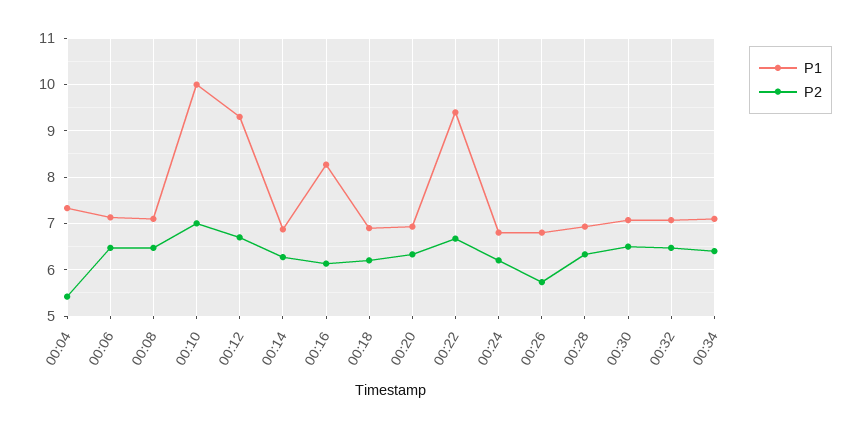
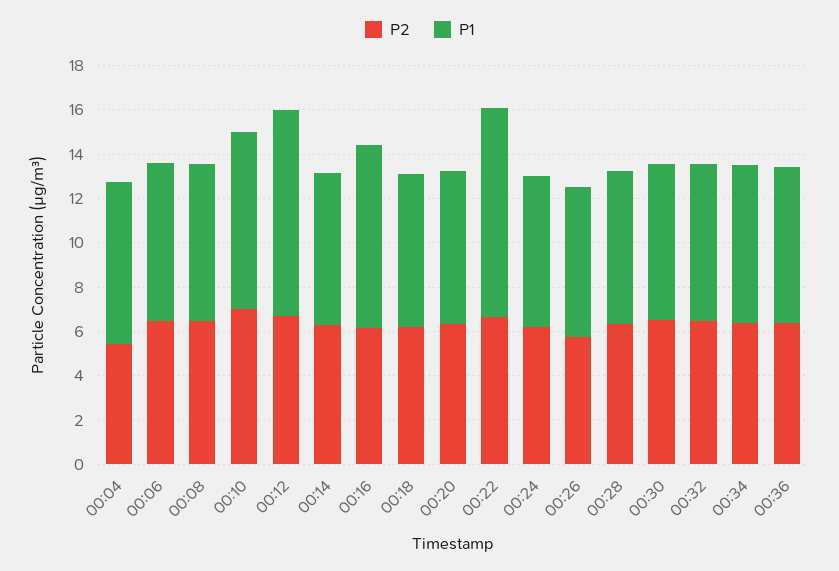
P1, 00:10: 10 -> 8
P2, 00:36: none -> 6.5
P1, 00:36: none -> 7

